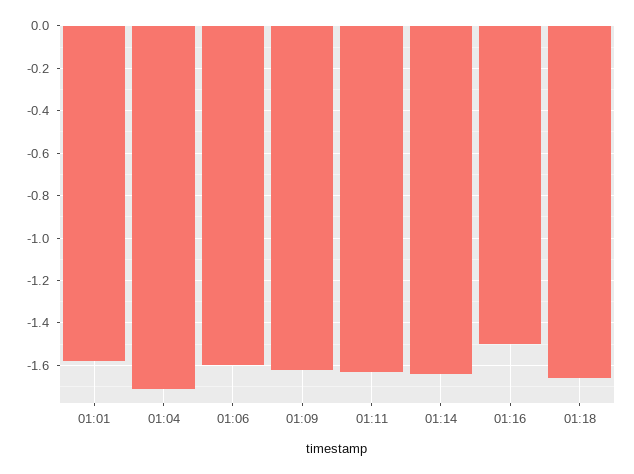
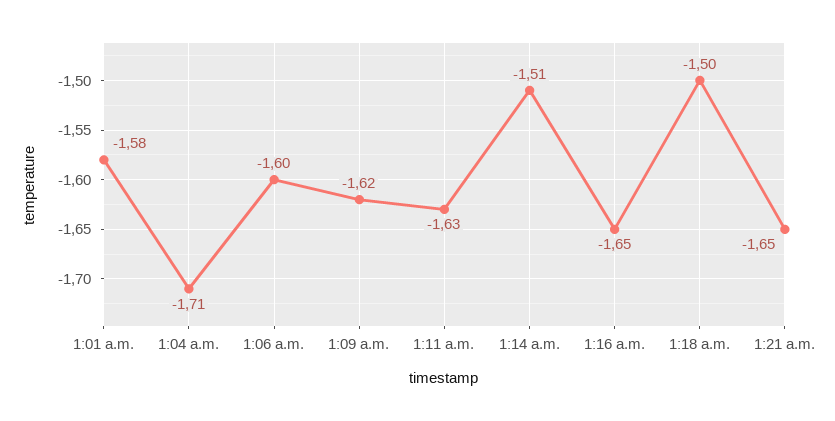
01:14: -1.65 -> -1.51
01:16: -1.5 -> -1.65
01:18: -1.65 -> -1.5
1:21 a.m.: none -> -1.65

